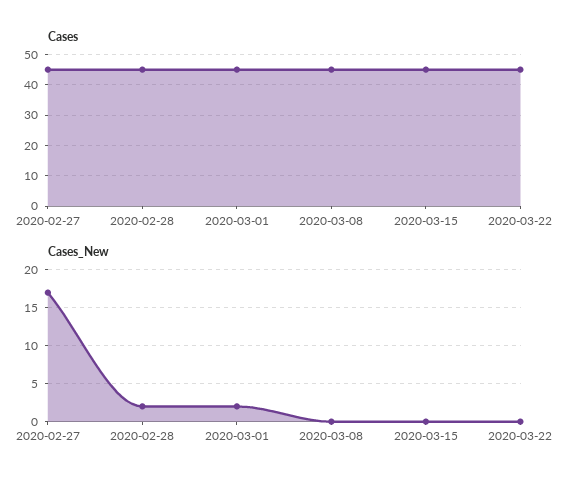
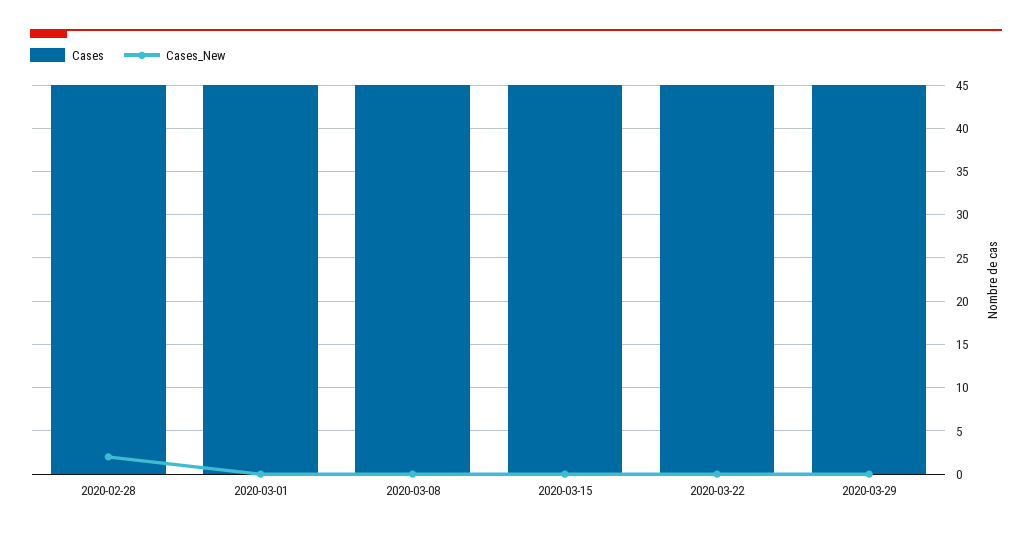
Cases, 2020-02-27: 45 -> none
Cases_New, 2020-02-27: 17 -> none
Cases_New, 2020-03-01: 2 -> 0
Cases, 2020-03-29: none -> 45
Cases_New, 2020-03-29: none -> 0

